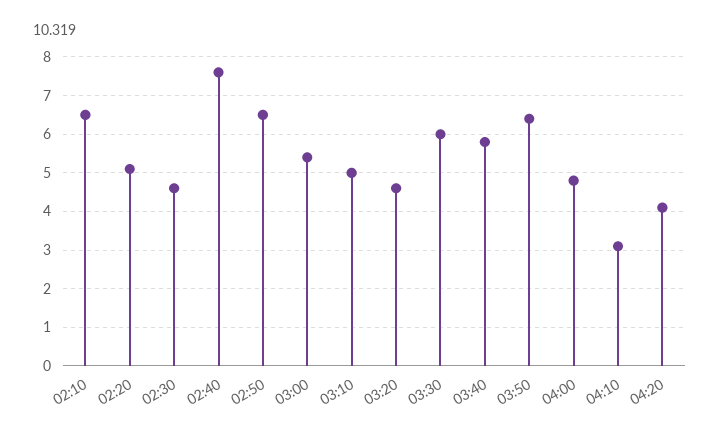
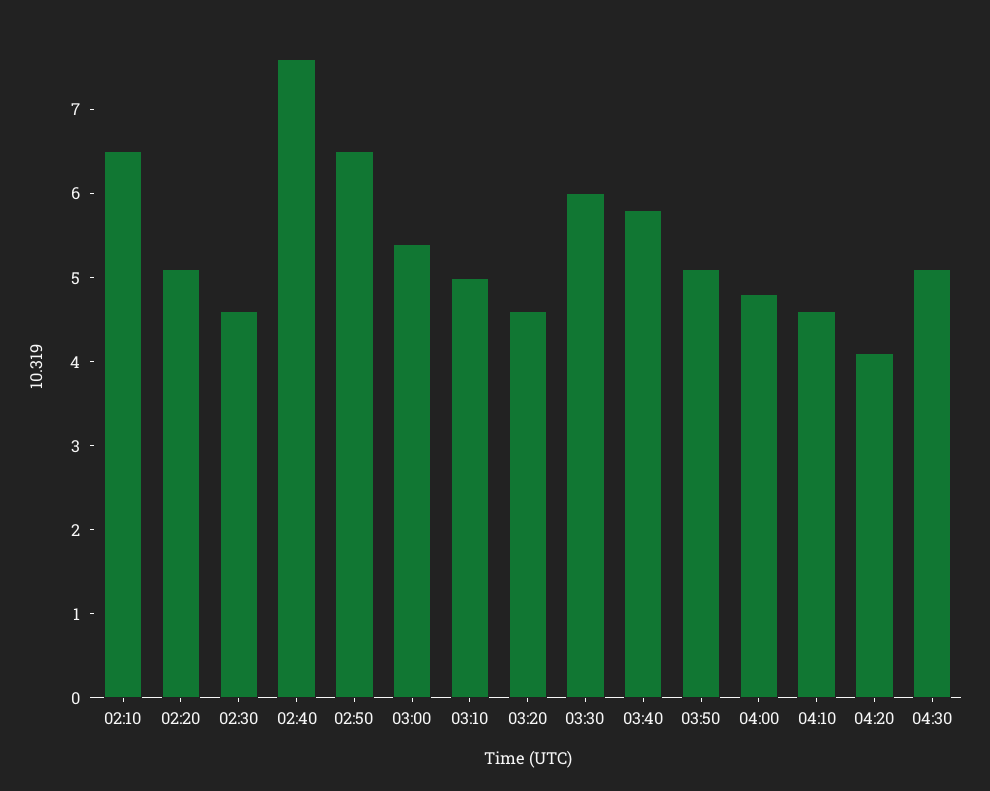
03:50: 6.5 -> 5.1
04:10: 3 -> 4.6
04:30: none -> 5.1

